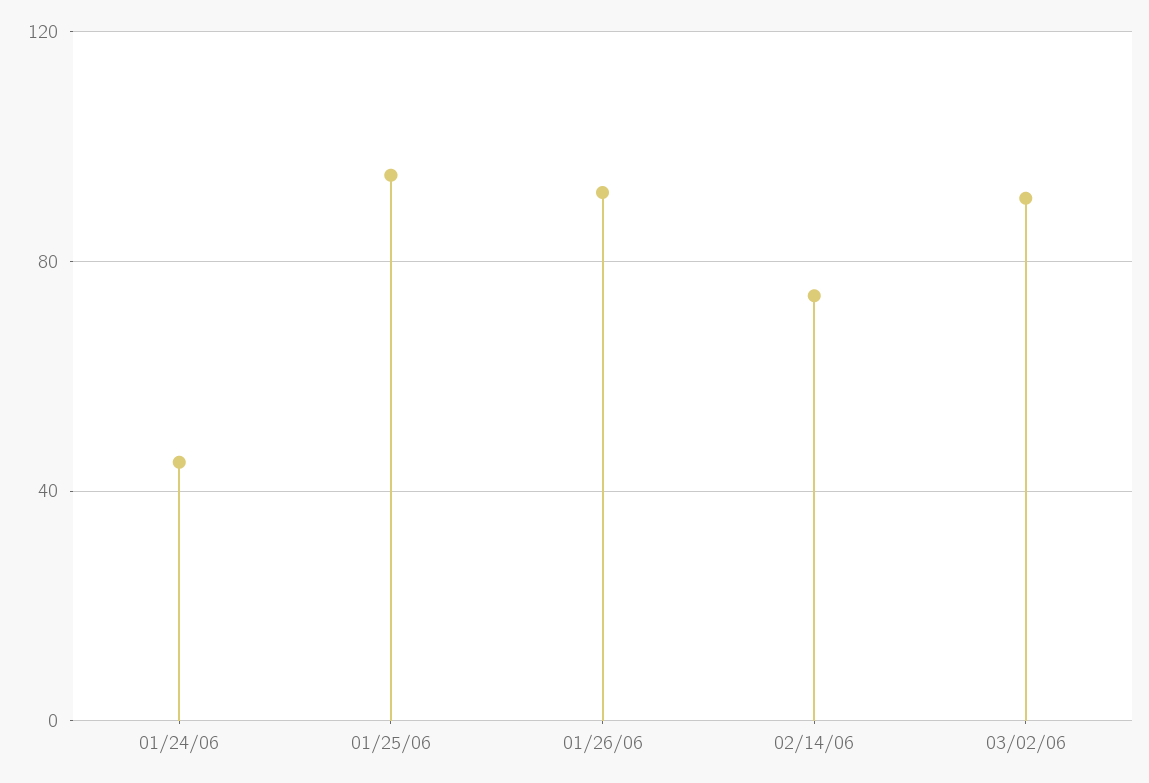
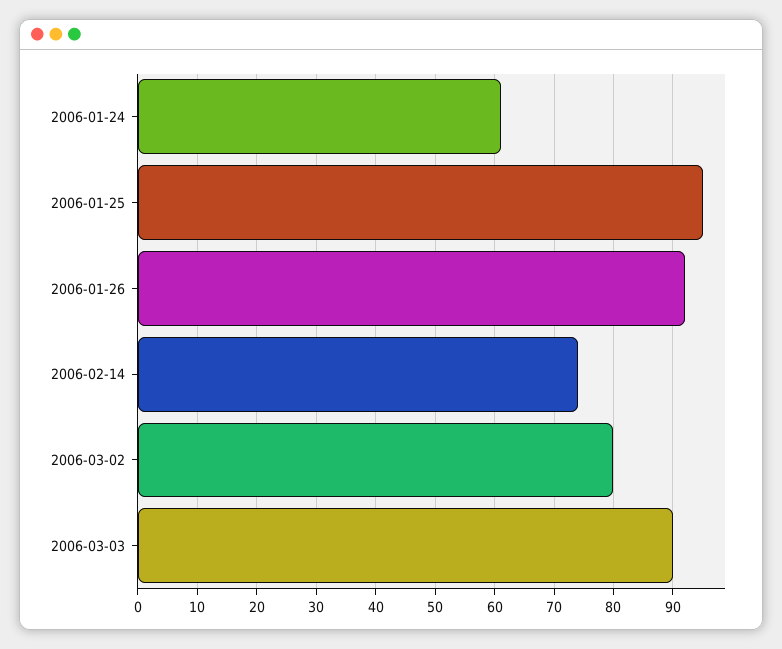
01/24/06: 45 -> 60
03/02/06: 90 -> 80
2006-03-03: none -> 90

